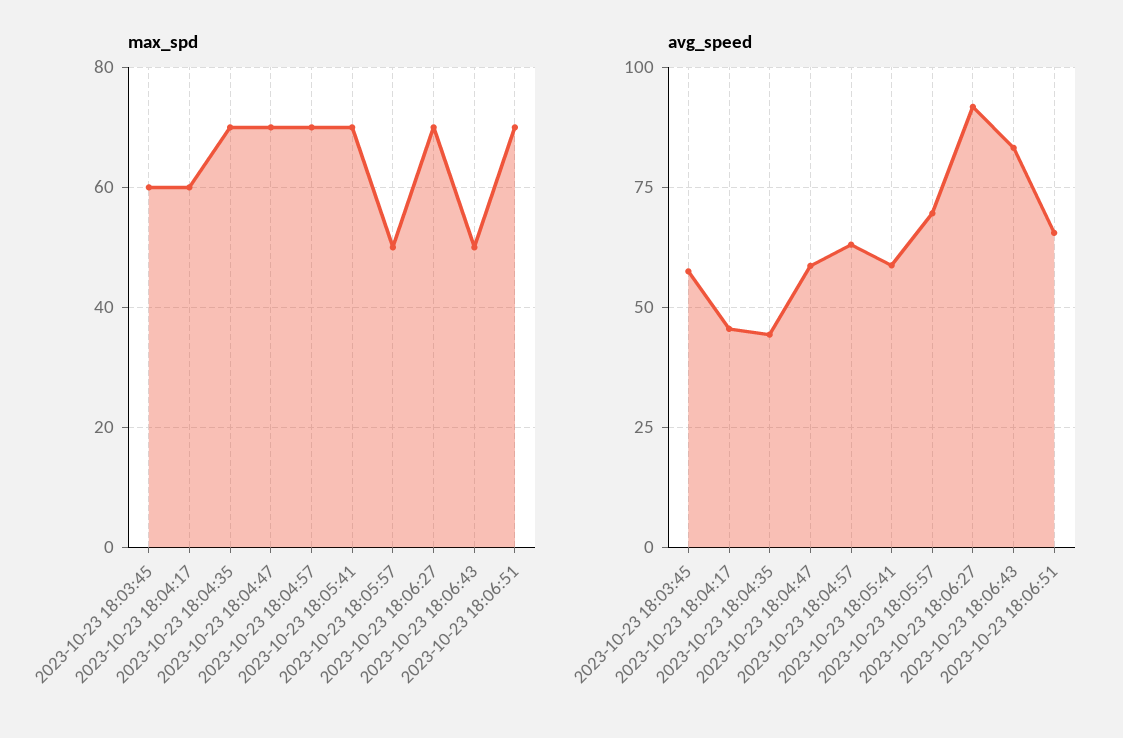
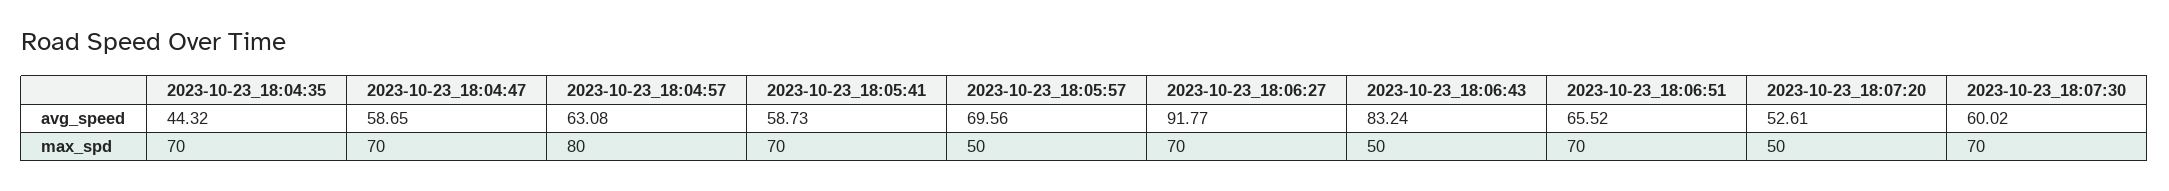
max_spd, 2023-10-23 18:03:45: 60 -> none
max_spd, 2023-10-23 18:04:17: 60 -> none
max_spd, 2023-10-23 18:04:57: 70 -> 80
avg_speed, 2023-10-23 18:03:45: 57.5 -> none
avg_speed, 2023-10-23 18:04:17: 45 -> none
avg_speed, 2023-10-23_18:07:20: none -> 52.61
avg_speed, 2023-10-23_18:07:30: none -> 60.02
max_spd, 2023-10-23_18:07:20: none -> 50
max_spd, 2023-10-23_18:07:30: none -> 70

